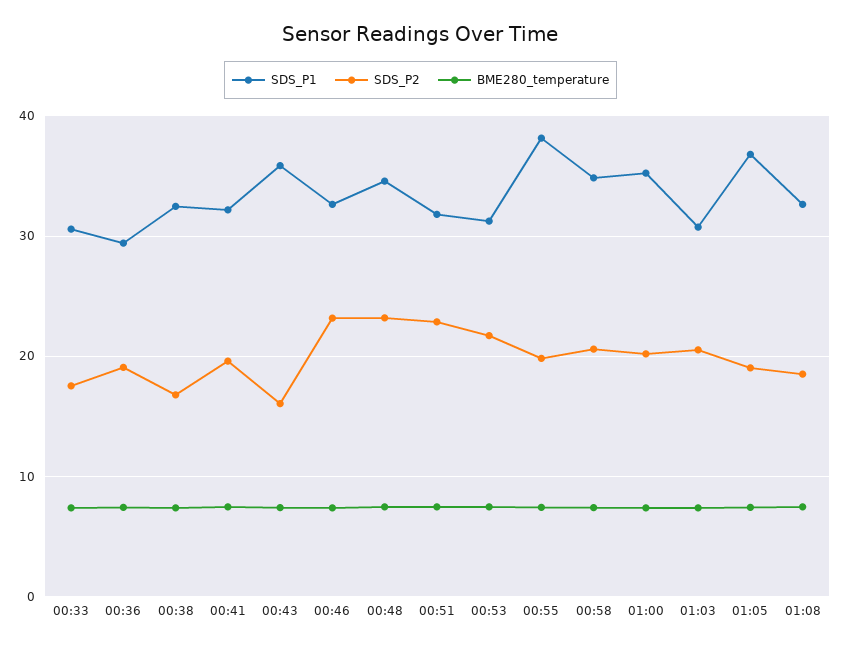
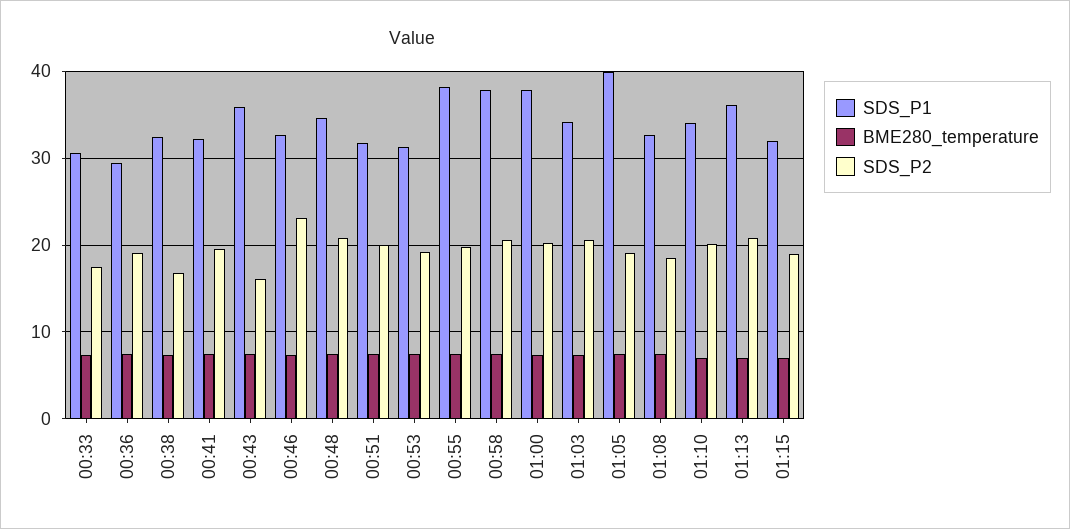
SDS_P2, 00:48: 23 -> 21
SDS_P2, 00:51: 23 -> 20
SDS_P2, 00:53: 22 -> 19
SDS_P1, 00:58: 35 -> 38
SDS_P1, 01:00: 35 -> 38
SDS_P1, 01:03: 31 -> 34
SDS_P1, 01:05: 37 -> 40
SDS_P1, 01:10: none -> 34
BME280_temperature, 01:10: none -> 7
SDS_P2, 01:10: none -> 20
SDS_P1, 01:13: none -> 36
BME280_temperature, 01:13: none -> 7
SDS_P2, 01:13: none -> 21
SDS_P1, 01:15: none -> 32
BME280_temperature, 01:15: none -> 7
SDS_P2, 01:15: none -> 19

